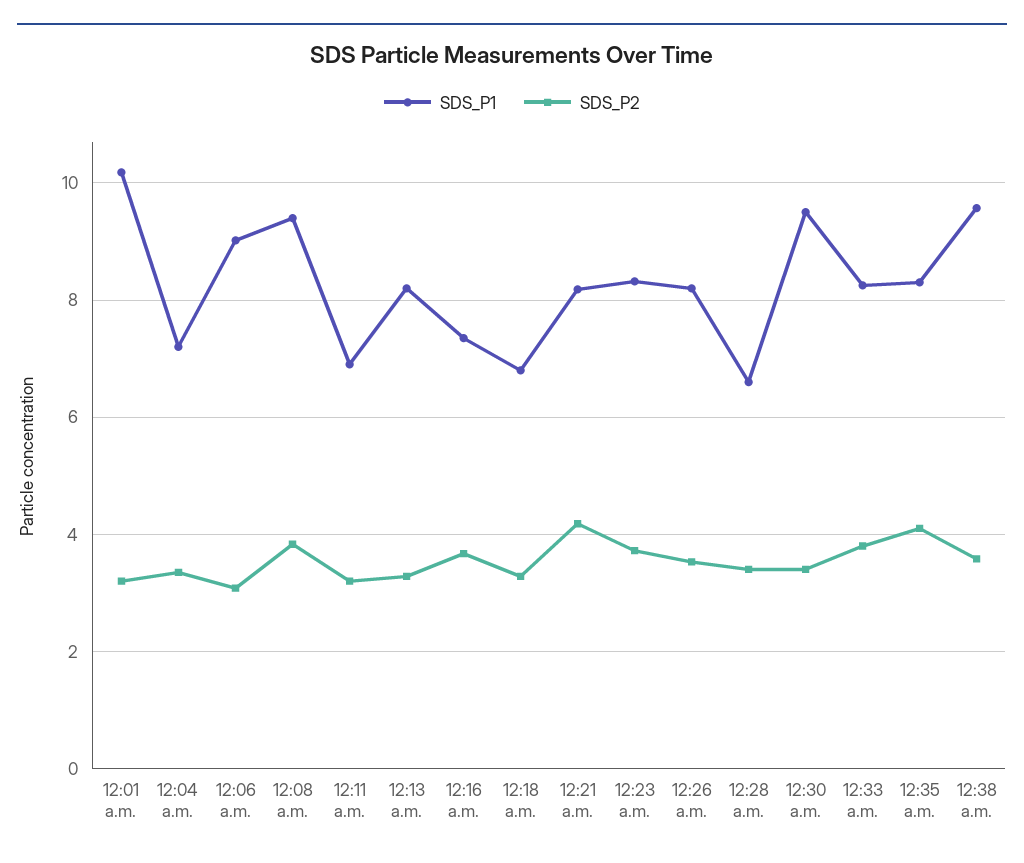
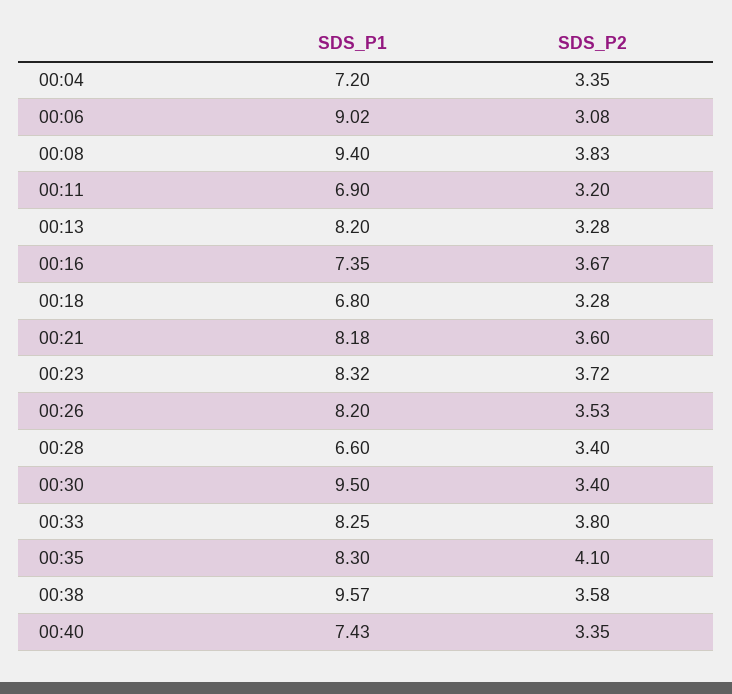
SDS_P1, 12:01 a.m.: 10.2 -> none
SDS_P2, 12:01 a.m.: 3.2 -> none
SDS_P2, 12:21 a.m.: 4.2 -> 3.6
SDS_P1, 00:40: none -> 7.43
SDS_P2, 00:40: none -> 3.35

